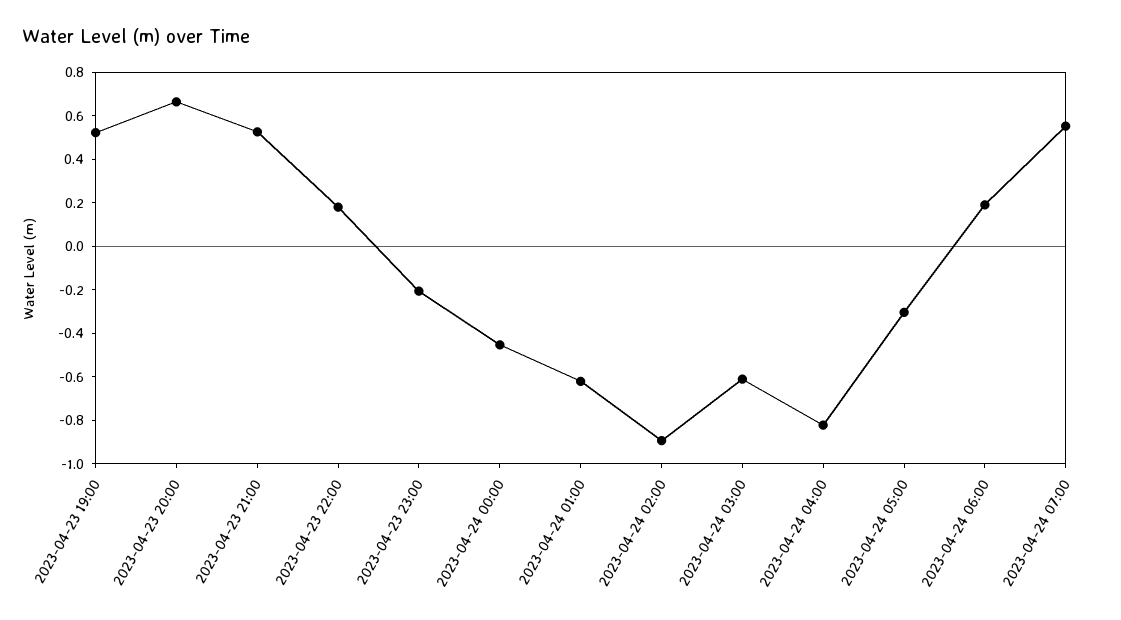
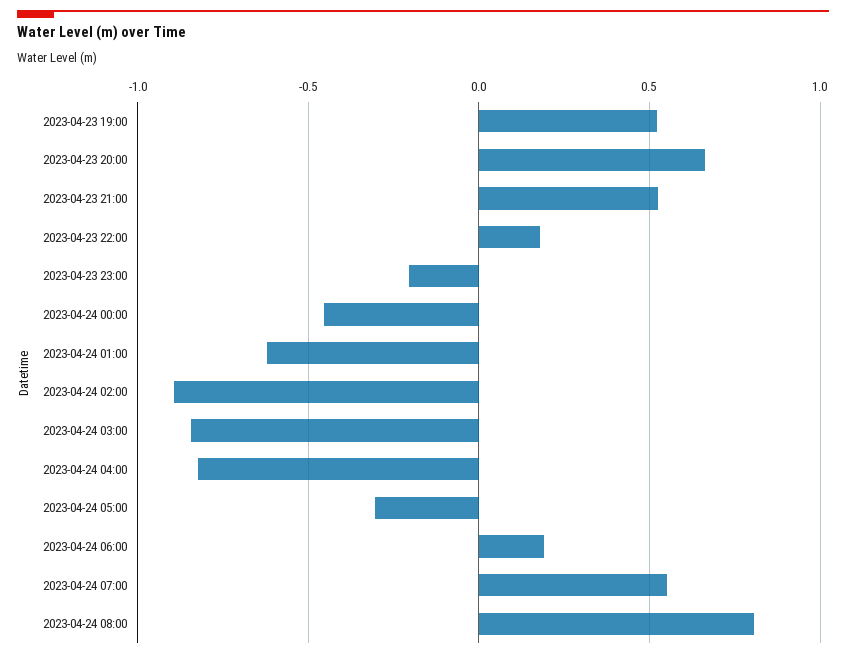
2023-04-24 03:00: -0.6 -> -0.85
2023-04-24 08:00: none -> 0.8

